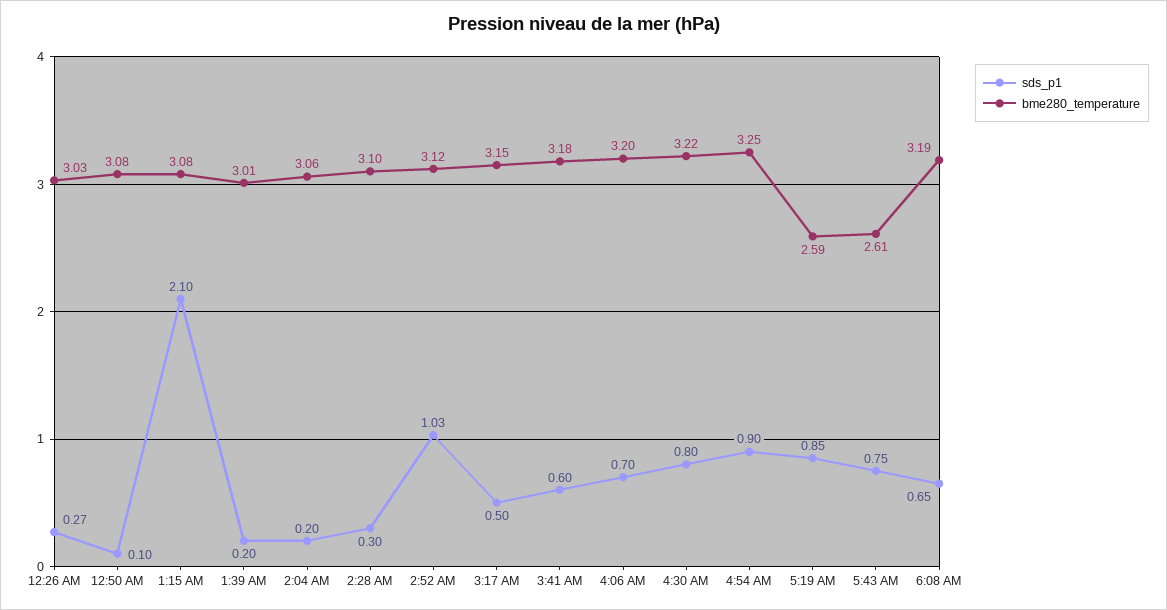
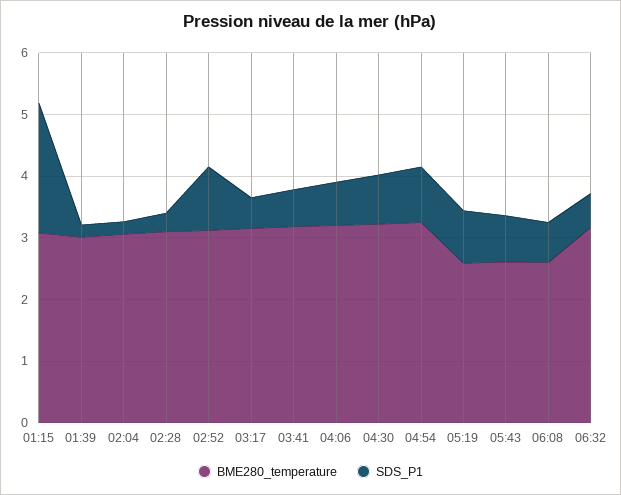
sds_p1, 12:26 AM: 0.27 -> none
bme280_temperature, 12:26 AM: 3.03 -> none
sds_p1, 12:50 AM: 0.1 -> none
bme280_temperature, 12:50 AM: 3.08 -> none
bme280_temperature, 6:08 AM: 3.19 -> 2.6
bme280_temperature, 06:32: none -> 3.2
sds_p1, 06:32: none -> 0.6

